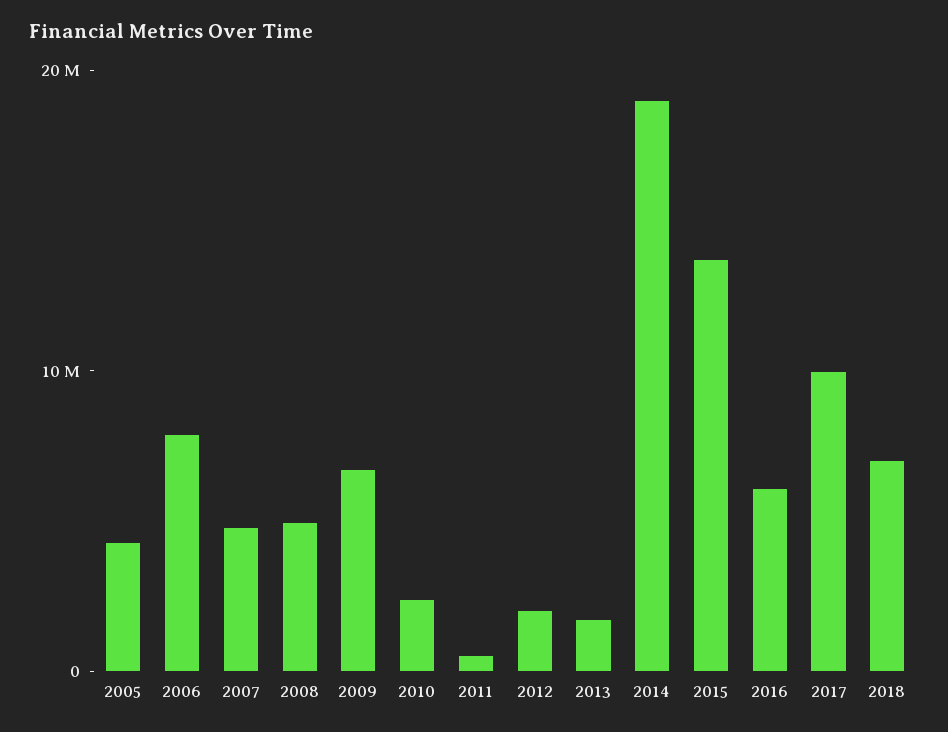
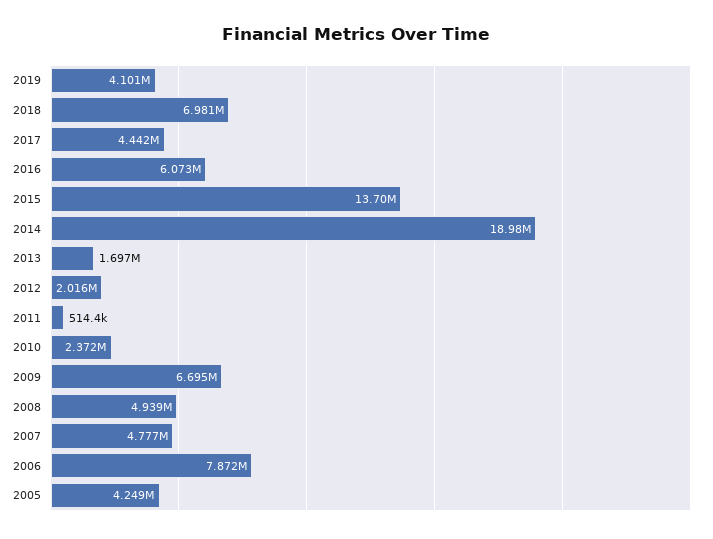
2017: 10000000 -> 4442000
2019: none -> 4101000

